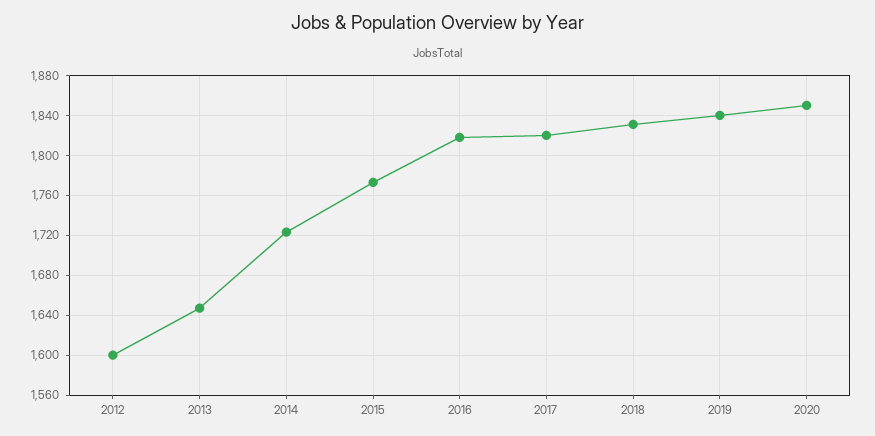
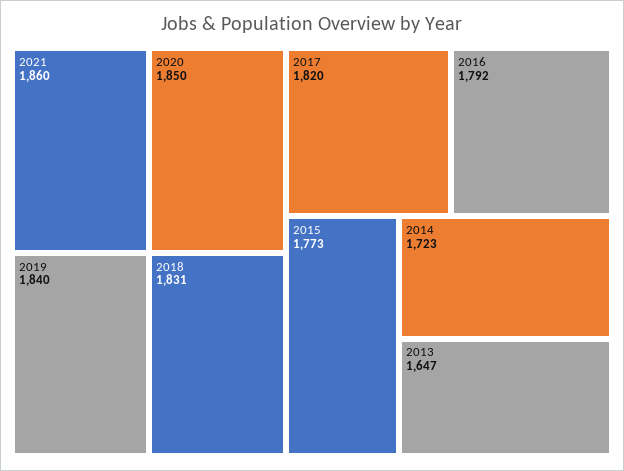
2012: 1600 -> none
2016: 1820 -> 1792
2021: none -> 1860

